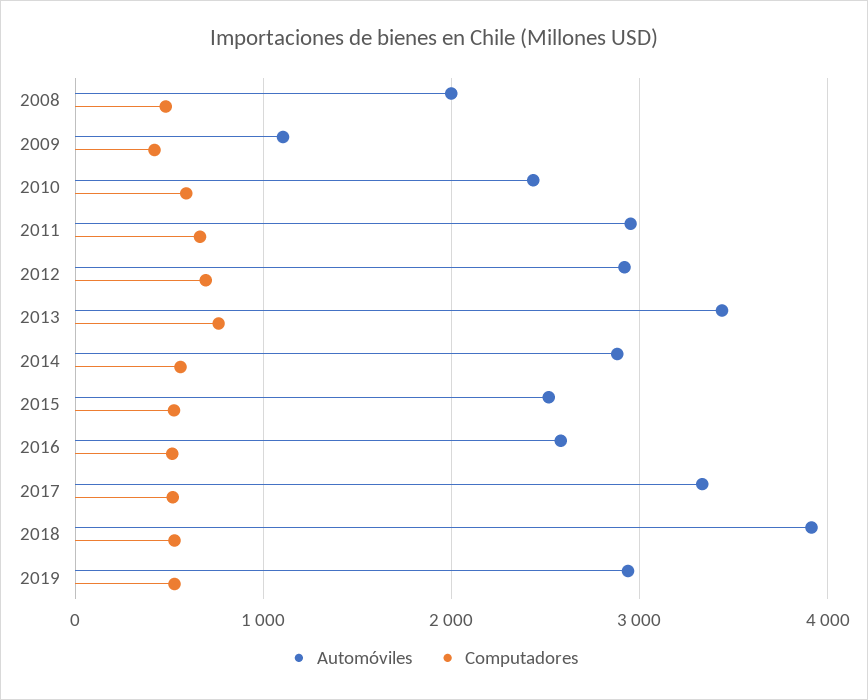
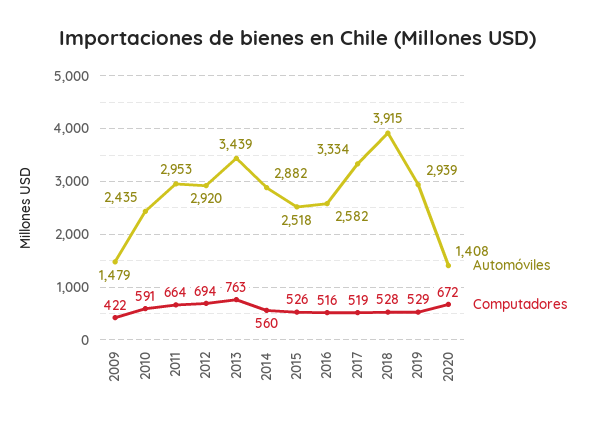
Automóviles, 2008: 2000 -> none
Computadores, 2008: 500 -> none
Automóviles, 2009: 1100 -> 1479
Automóviles, 2020: none -> 1408
Computadores, 2020: none -> 672

